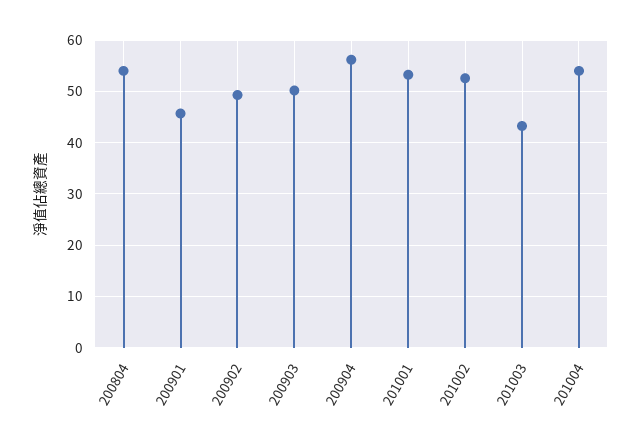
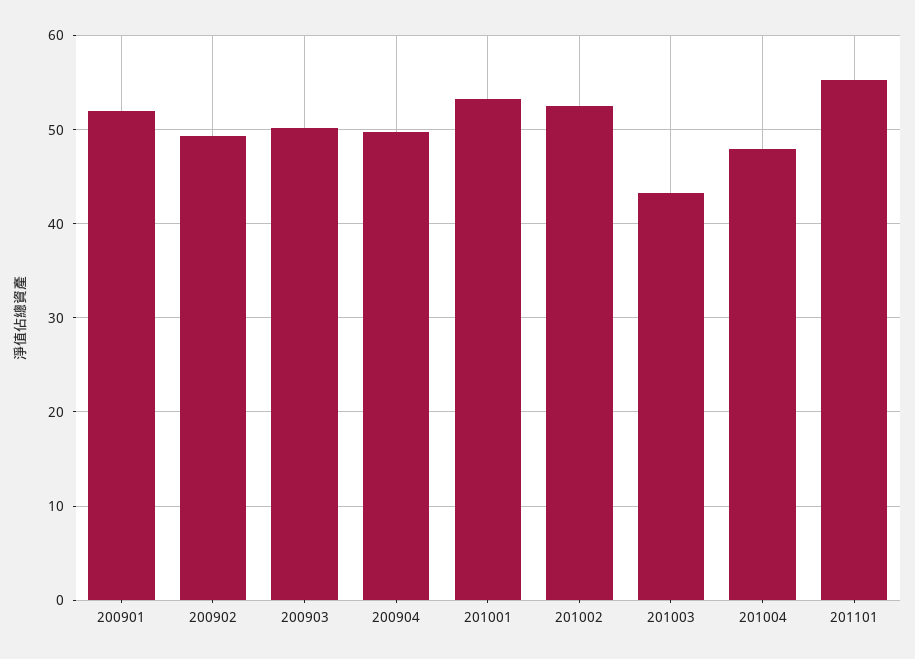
200804: 54 -> none
200901: 46 -> 52
200904: 56 -> 50
201004: 54 -> 48
201101: none -> 55

